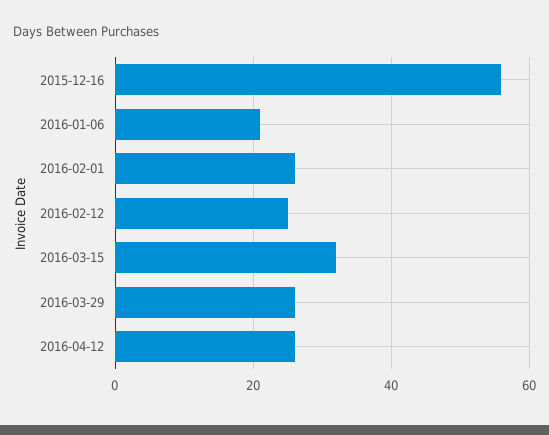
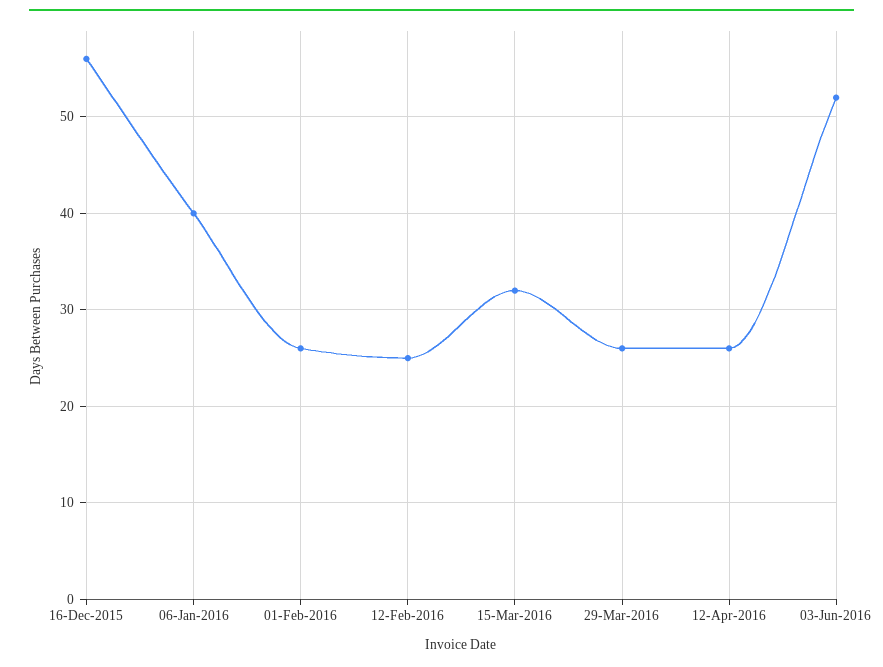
2016-01-06: 20 -> 40
03-Jun-2016: none -> 52

